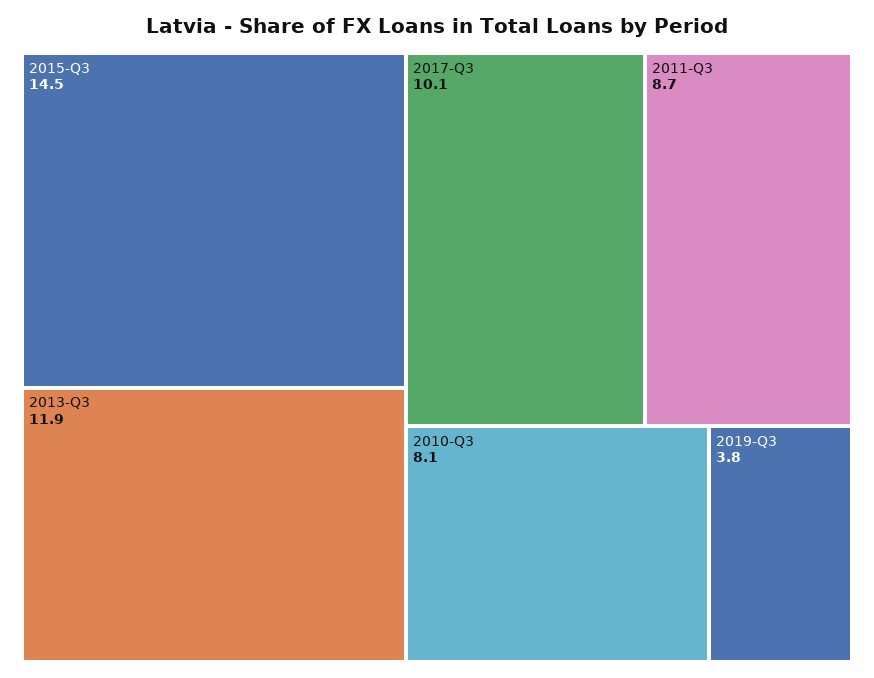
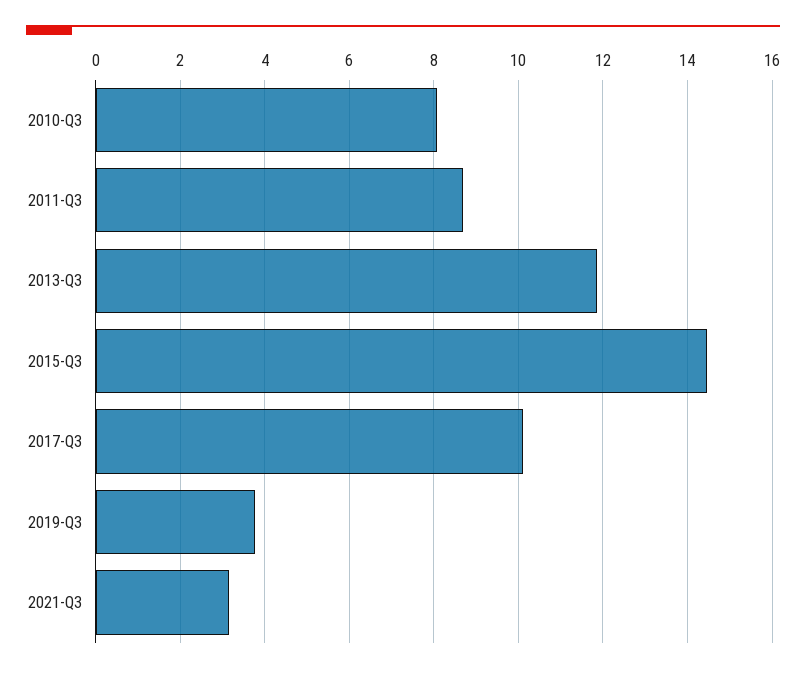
2021-Q3: none -> 3.2

